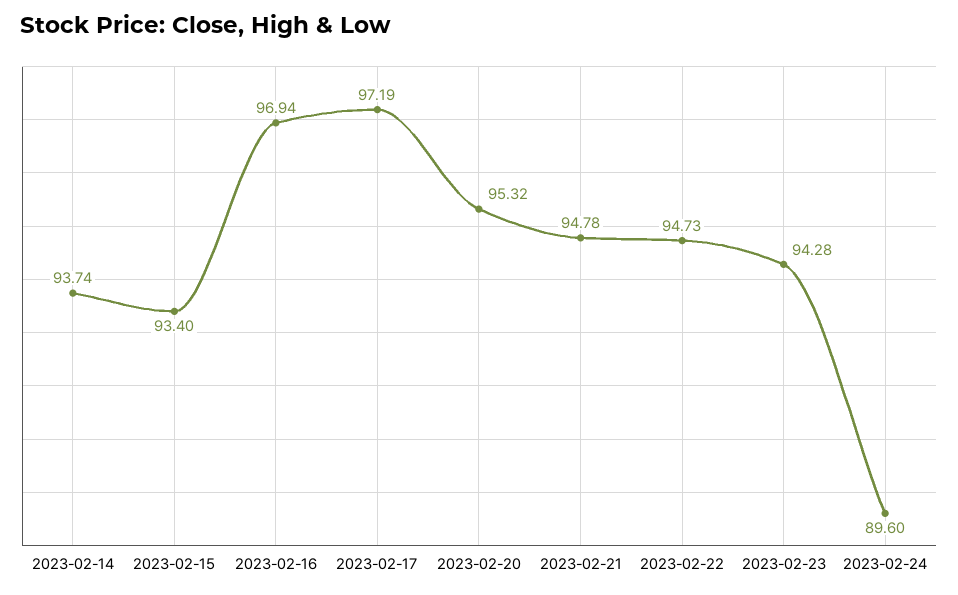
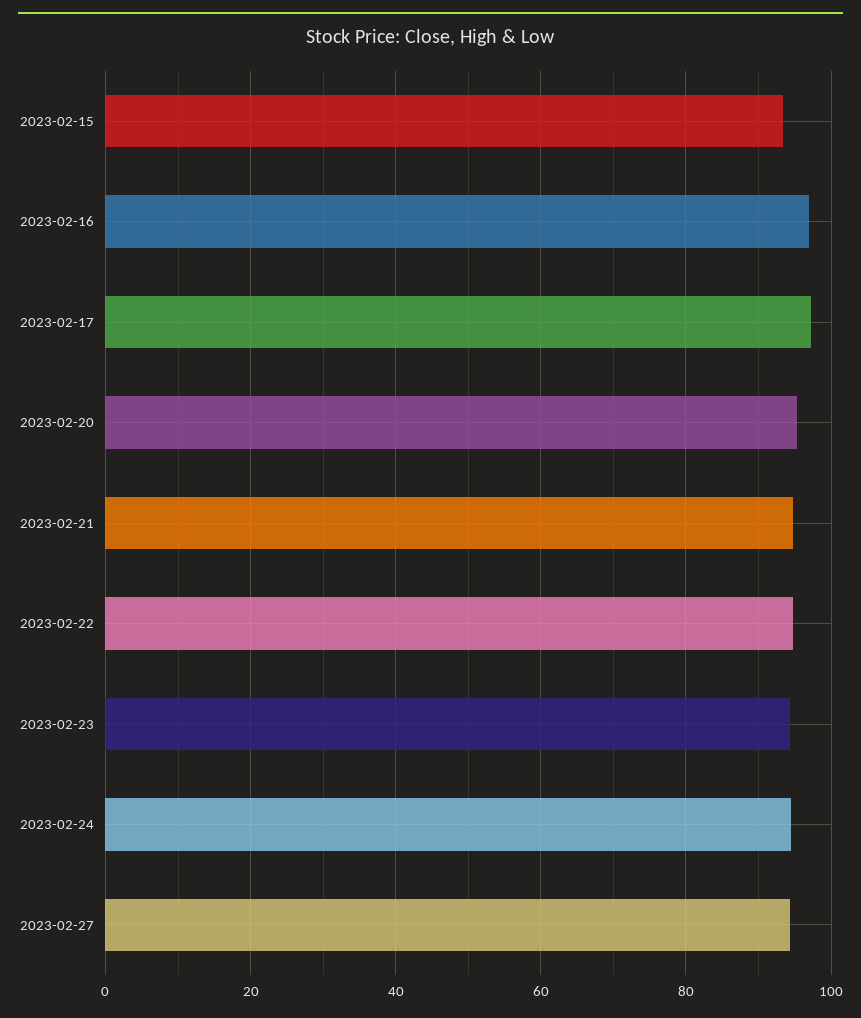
2023-02-14: 93.74 -> none
2023-02-24: 89.6 -> 94
2023-02-27: none -> 94

